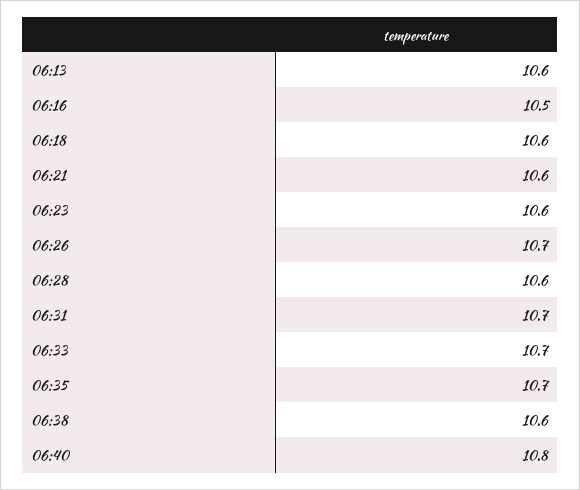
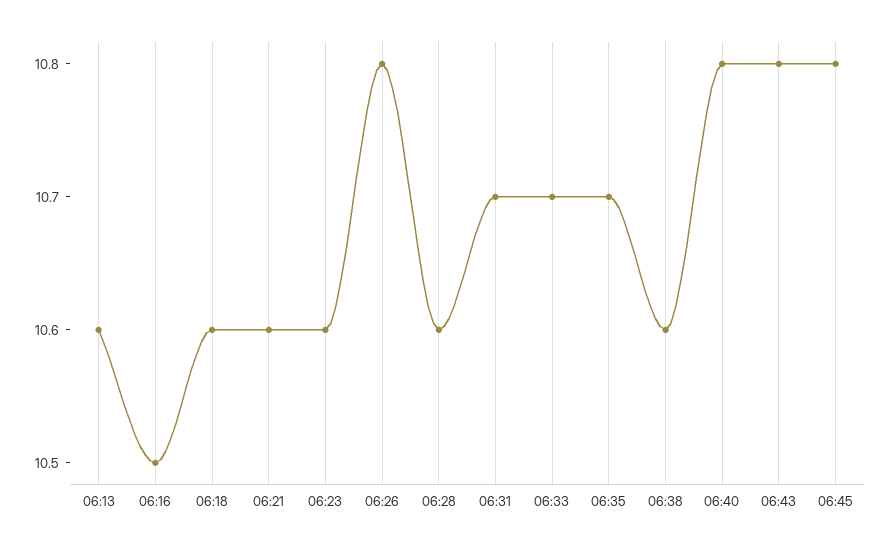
06:26: 10.7 -> 10.8
06:43: none -> 10.8
06:45: none -> 10.8

